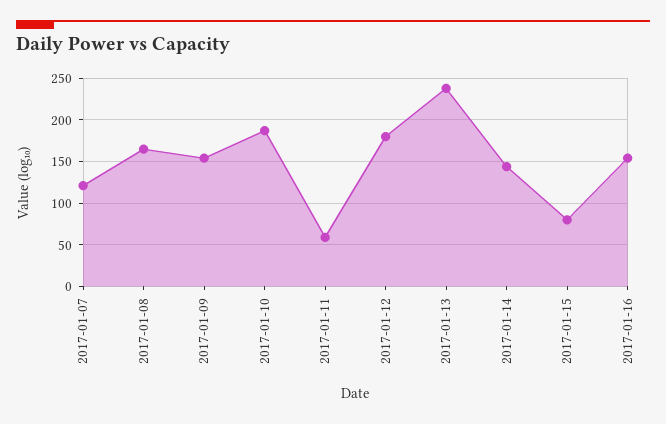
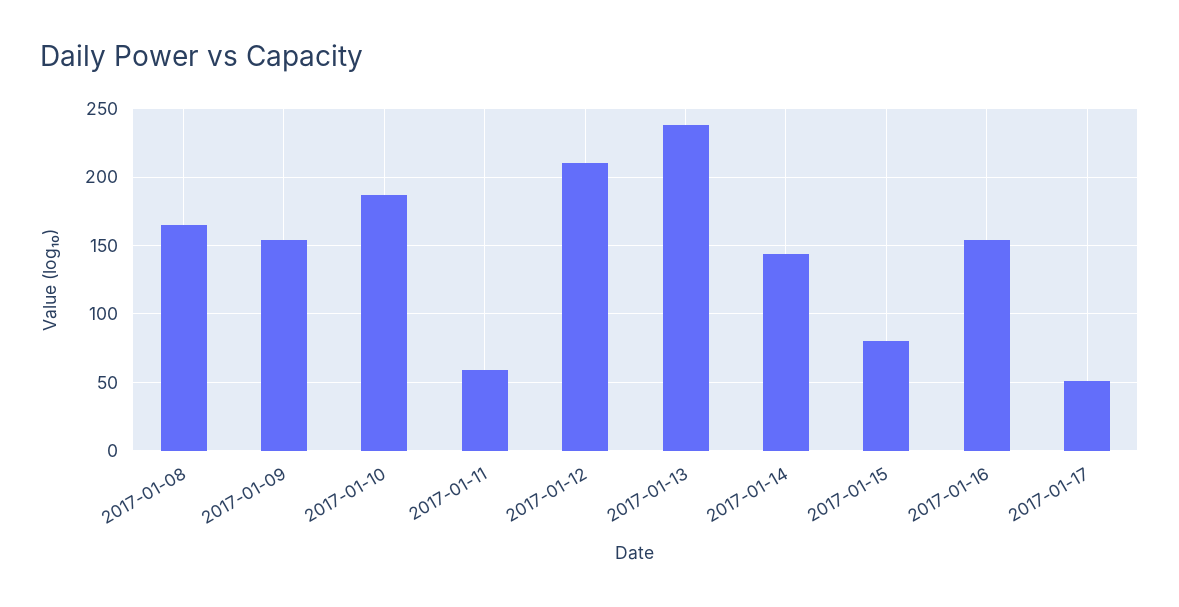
2017-01-07: 120 -> none
2017-01-12: 180 -> 210
2017-01-17: none -> 50

